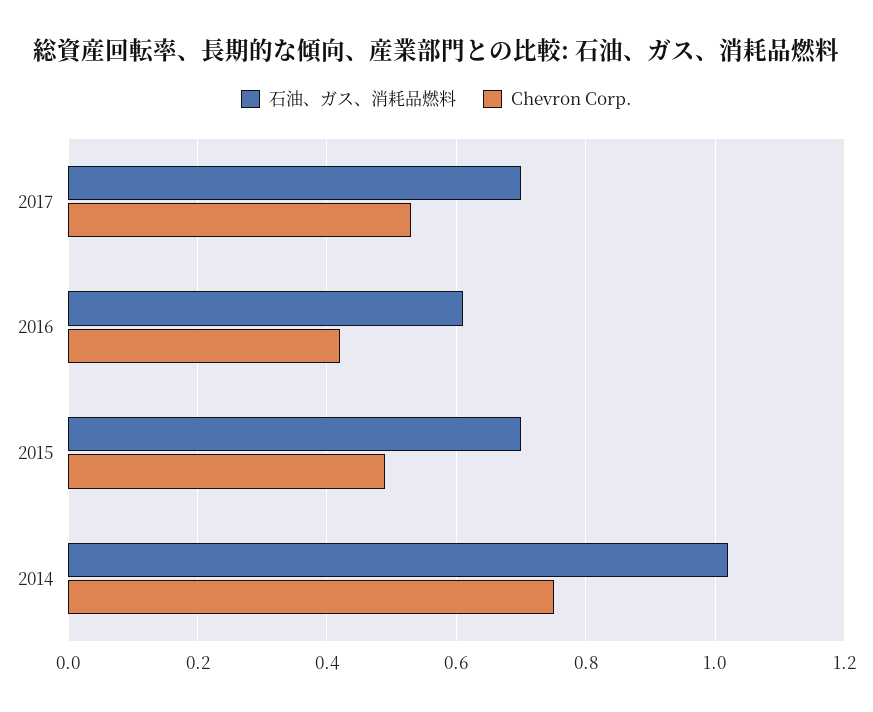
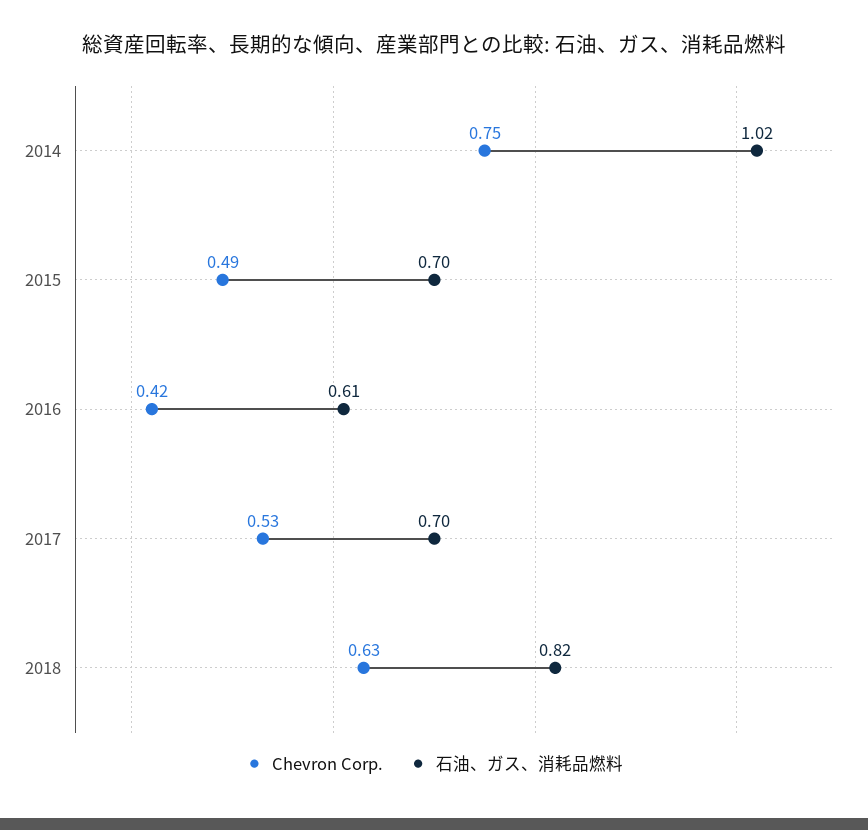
Chevron Corp., 2018: none -> 0.63
石油、ガス、消耗品燃料, 2018: none -> 0.82

